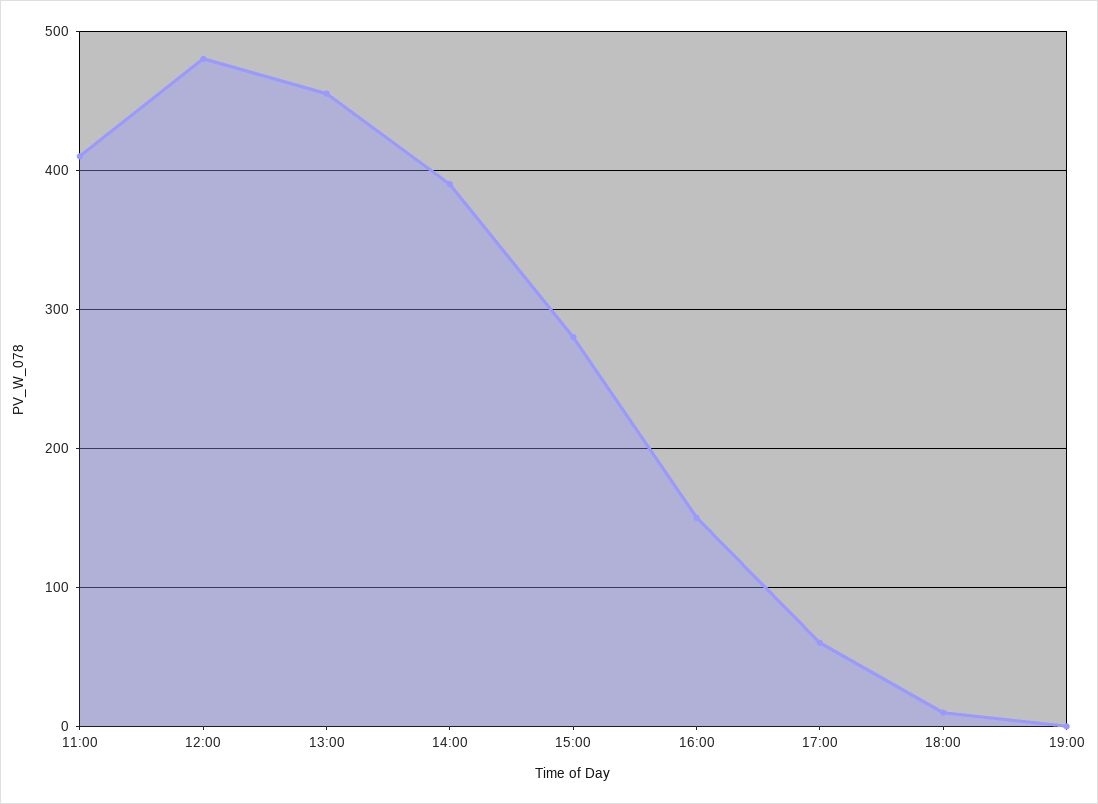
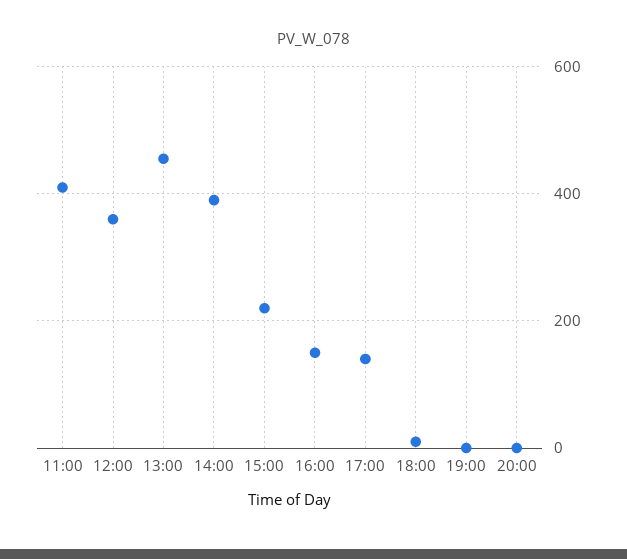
12:00: 480 -> 360
15:00: 280 -> 220
17:00: 60 -> 140
20:00: none -> 0

